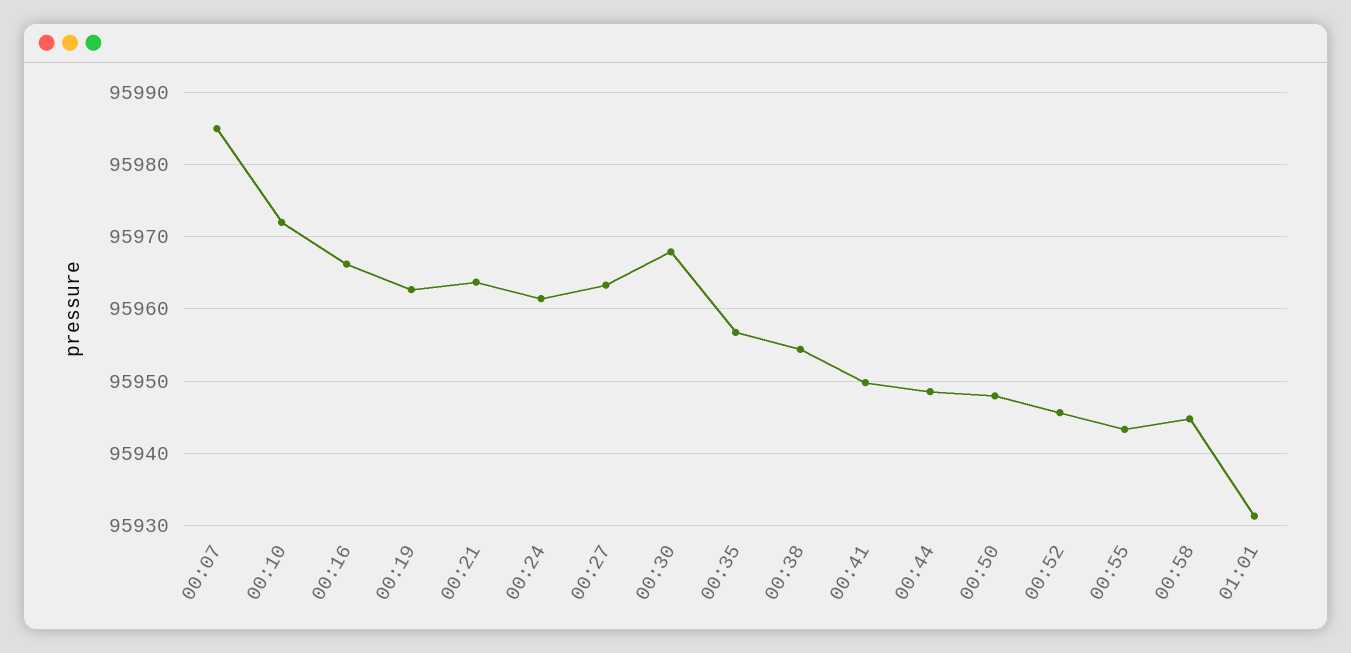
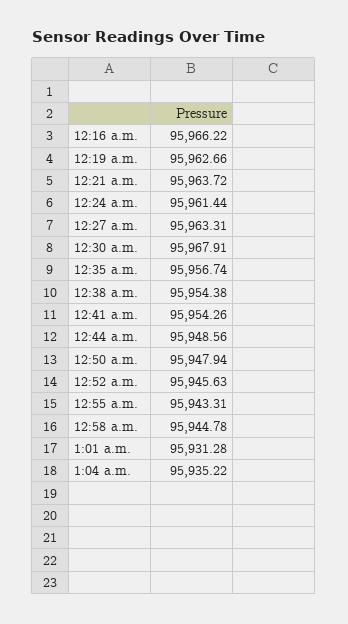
00:07: 95985 -> none
00:10: 95972 -> none
00:41: 95950 -> 95954.26
1:04 a.m.: none -> 95935.22

